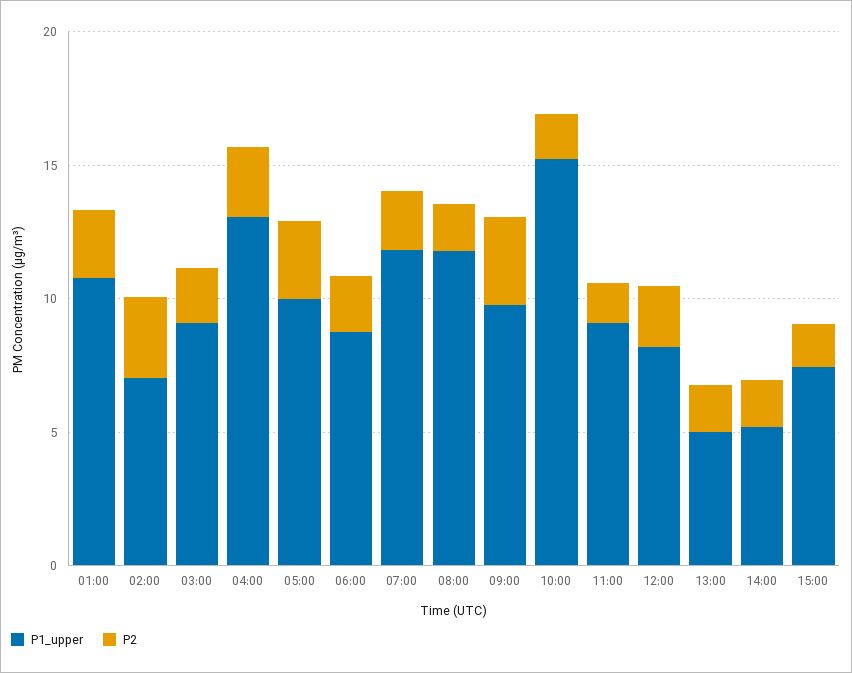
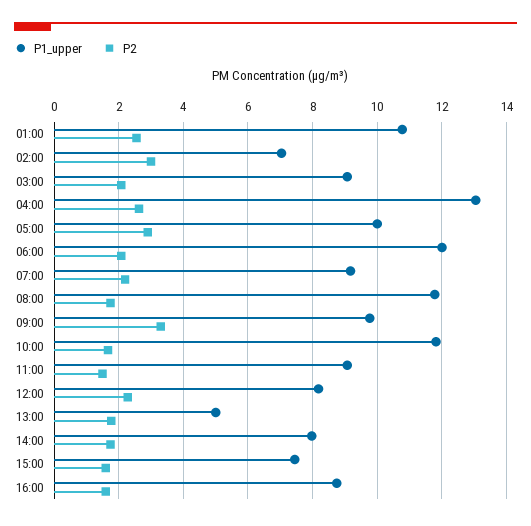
P1_upper, 06:00: 9 -> 12
P1_upper, 07:00: 12 -> 9.2
P1_upper, 10:00: 15 -> 11.8
P1_upper, 14:00: 5 -> 8
P1_upper, 16:00: none -> 8.8
P2, 16:00: none -> 1.6

